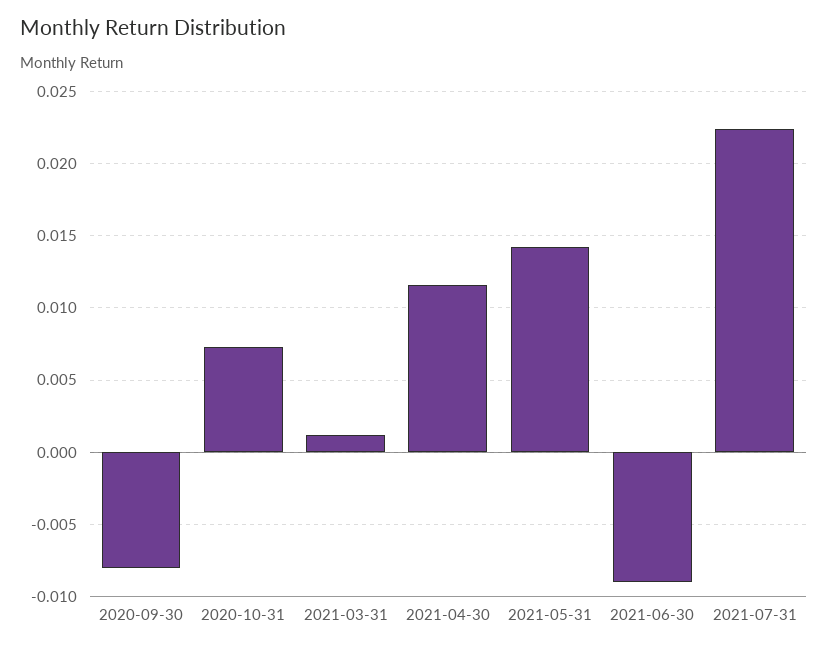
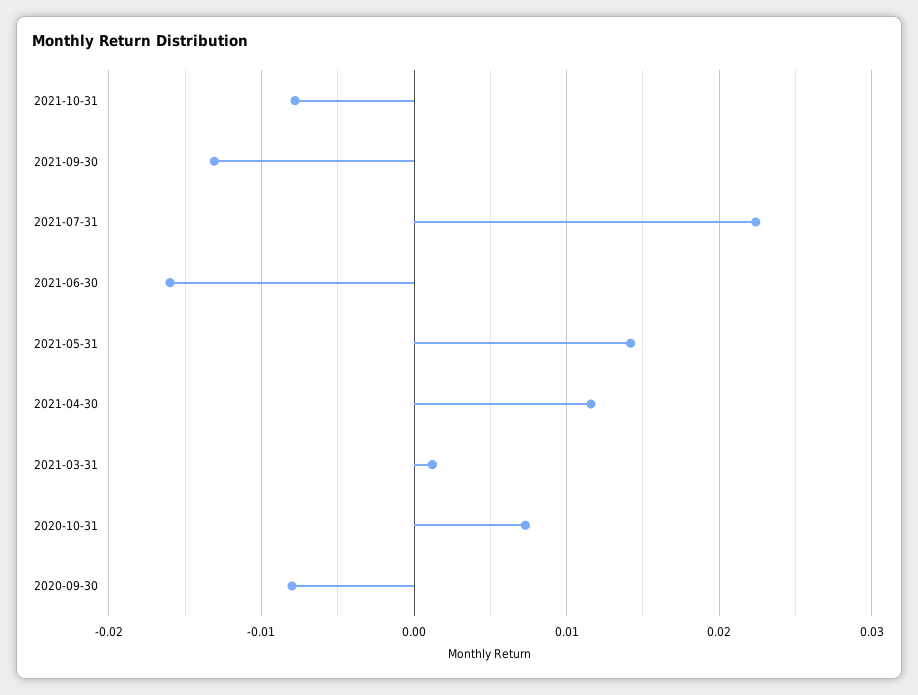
2021-06-30: -0.009 -> -0.016
2021-10-31: none -> -0.008
2021-09-30: none -> -0.013

